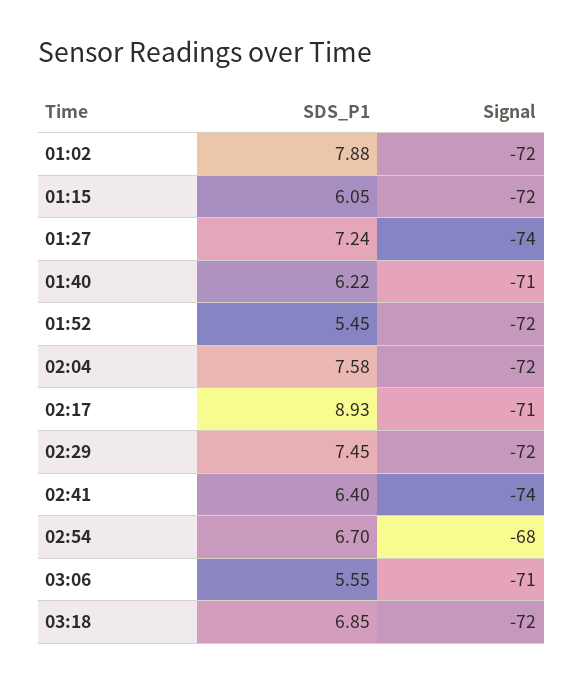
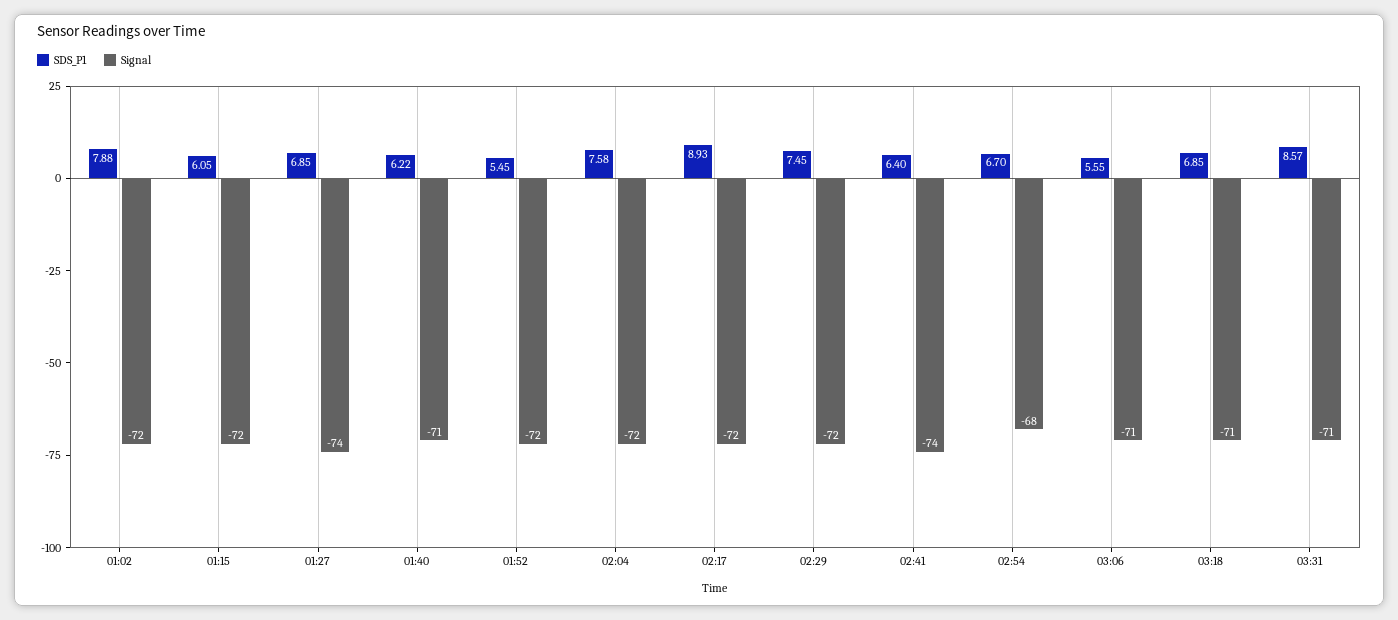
SDS_P1, 01:27: 7.24 -> 6.85
Signal, 02:17: -71 -> -72
Signal, 03:18: -72 -> -71
SDS_P1, 03:31: none -> 8.57
Signal, 03:31: none -> -71

